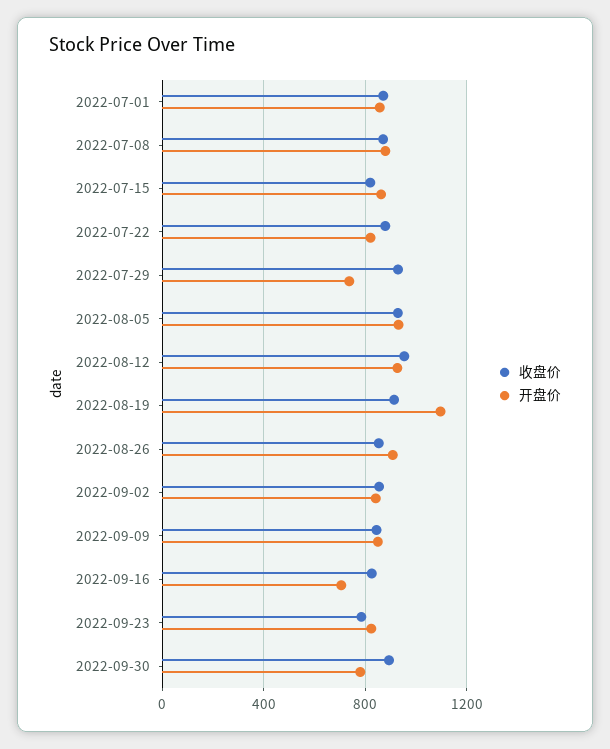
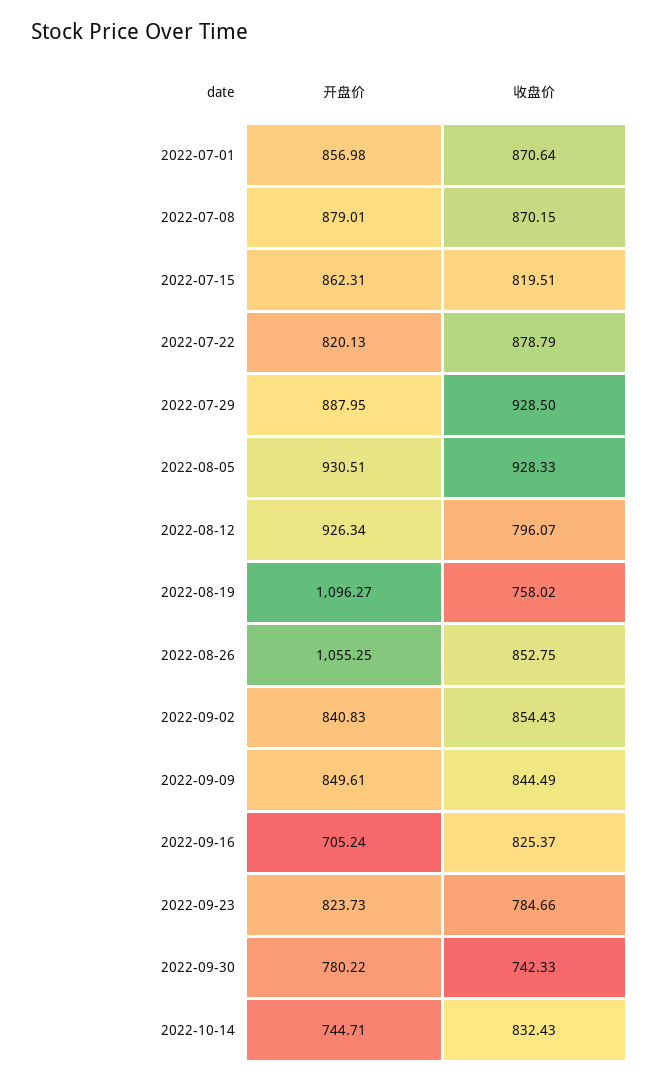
开盘价, 2022-07-29: 750 -> 887.95
收盘价, 2022-08-12: 950 -> 796.07
收盘价, 2022-08-19: 900 -> 758.02
开盘价, 2022-08-26: 900 -> 1055.25
收盘价, 2022-09-30: 900 -> 742.33
开盘价, 2022-10-14: none -> 744.71
收盘价, 2022-10-14: none -> 832.43

